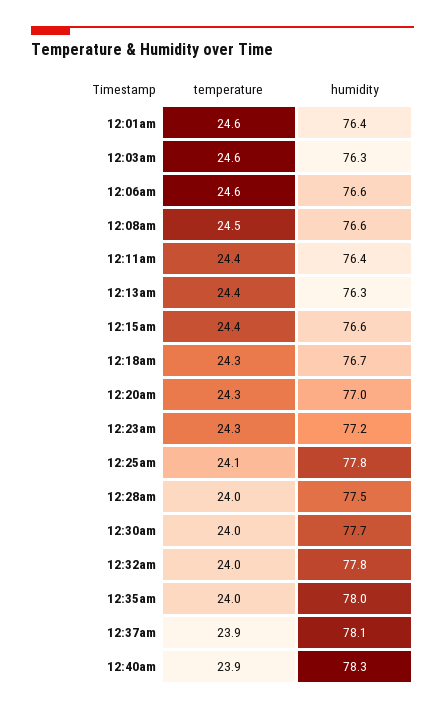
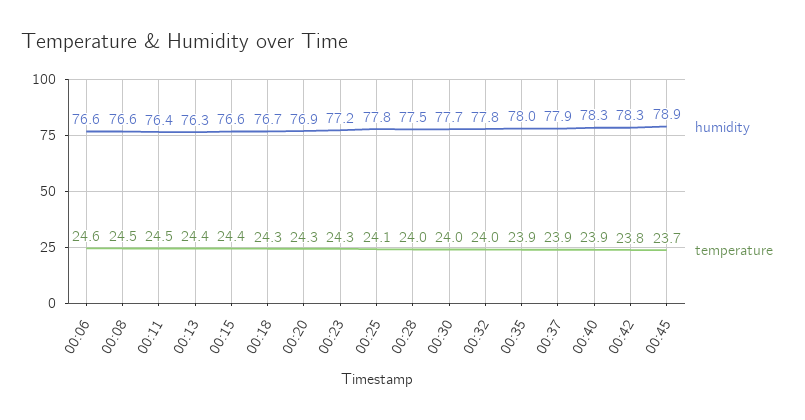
temperature, 12:01am: 24.6 -> none
humidity, 12:01am: 76.4 -> none
temperature, 12:03am: 24.6 -> none
humidity, 12:03am: 76.3 -> none
temperature, 12:11am: 24.4 -> 24.5
humidity, 12:20am: 77 -> 76.9
temperature, 12:35am: 24 -> 23.9
humidity, 12:37am: 78.1 -> 77.9
humidity, 00:42: none -> 78.3
temperature, 00:42: none -> 23.8
humidity, 00:45: none -> 78.9
temperature, 00:45: none -> 23.7

